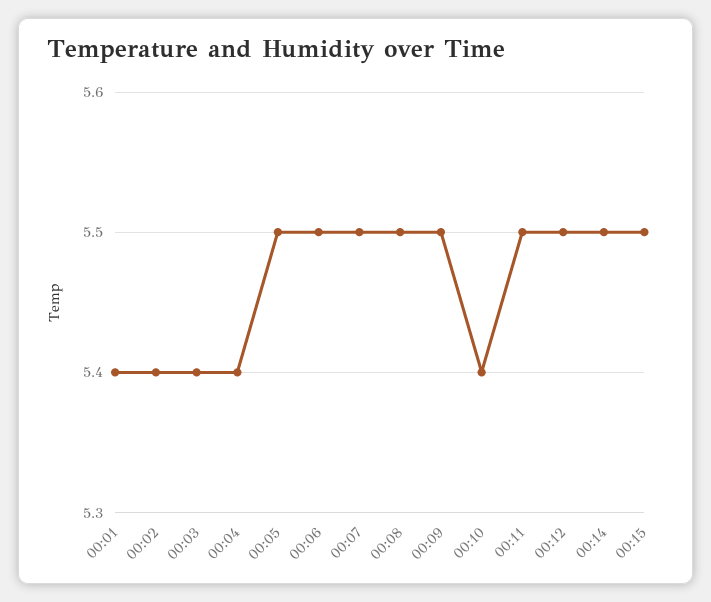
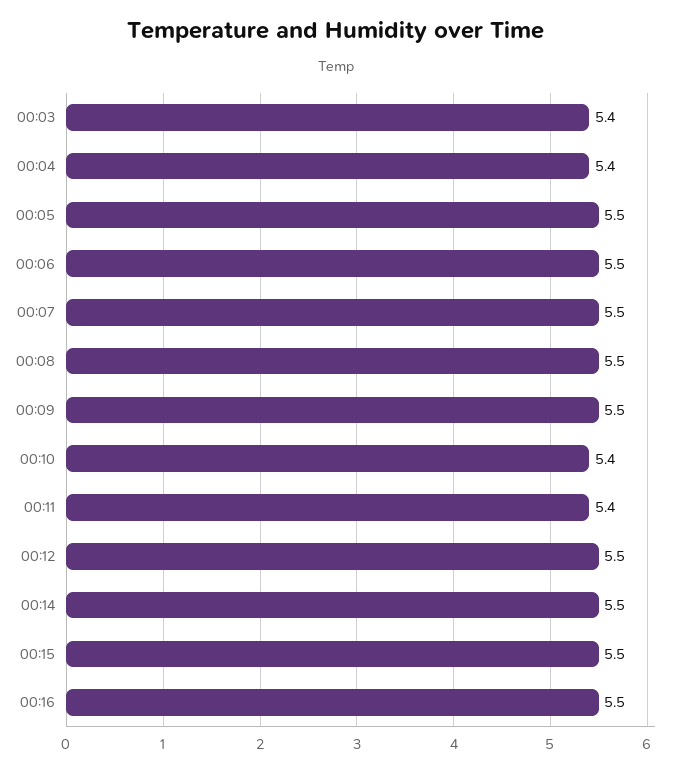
00:01: 5.4 -> none
00:02: 5.4 -> none
00:11: 5.5 -> 5.4
00:16: none -> 5.5

